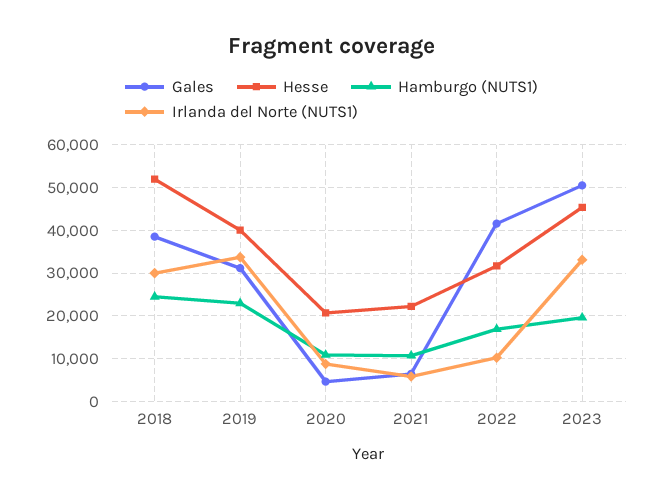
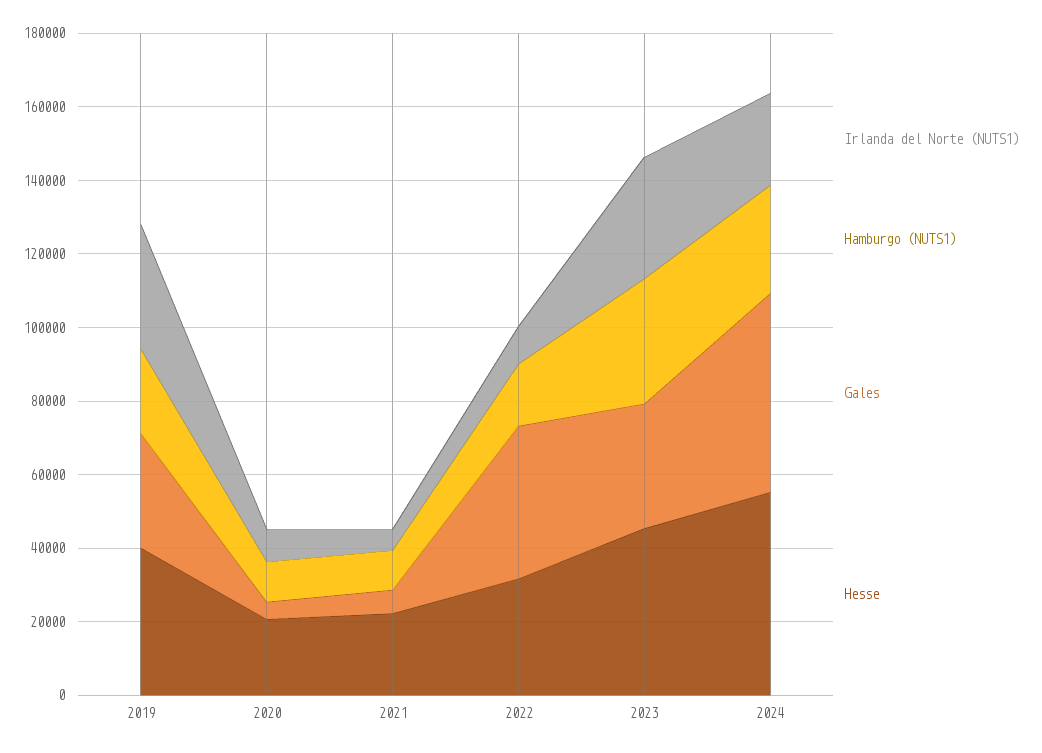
Gales, 2018: 38000 -> none
Hesse, 2018: 52000 -> none
Hamburgo (NUTS1), 2018: 24000 -> none
Irlanda del Norte (NUTS1), 2018: 30000 -> none
Gales, 2023: 50000 -> 35000
Hamburgo (NUTS1), 2023: 20000 -> 35000
Irlanda del Norte (NUTS1), 2024: none -> 25000
Hamburgo (NUTS1), 2024: none -> 30000
Gales, 2024: none -> 55000
Hesse, 2024: none -> 55000

